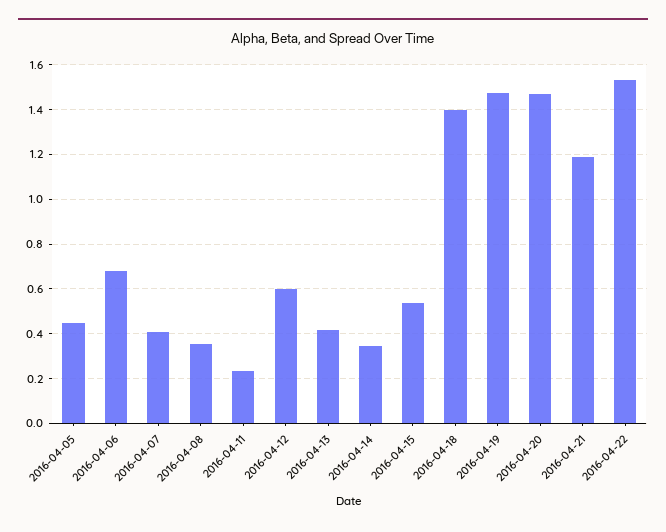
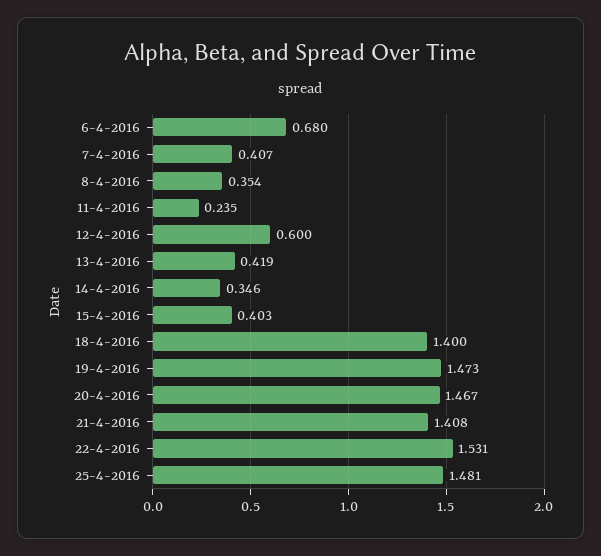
2016-04-05: 0.45 -> none
2016-04-15: 0.55 -> 0.403
2016-04-21: 1.2 -> 1.408
25-4-2016: none -> 1.481

